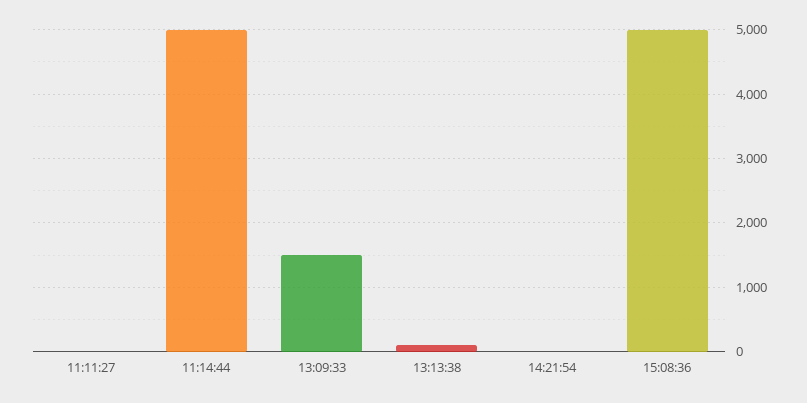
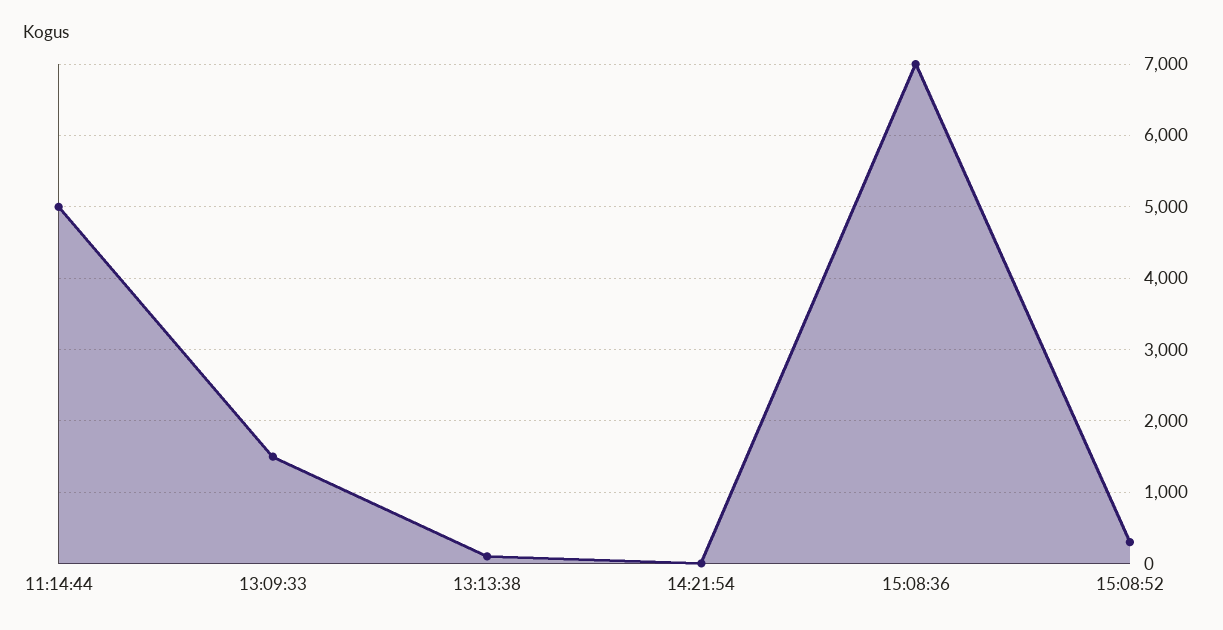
11:11:27: 0 -> none
15:08:36: 5000 -> 7000
15:08:52: none -> 300

